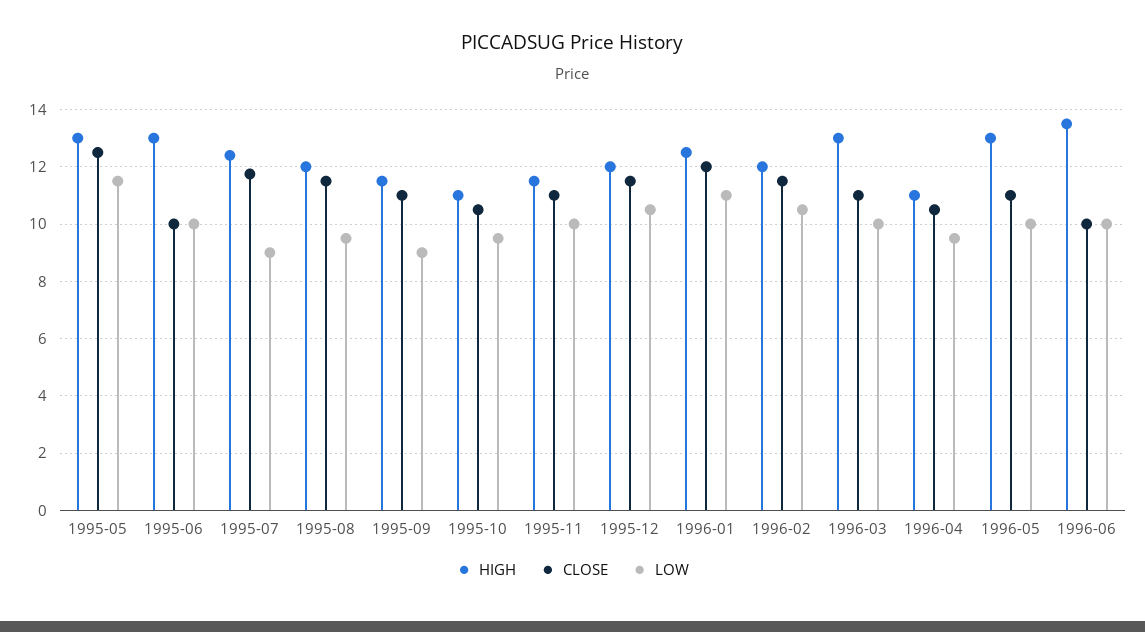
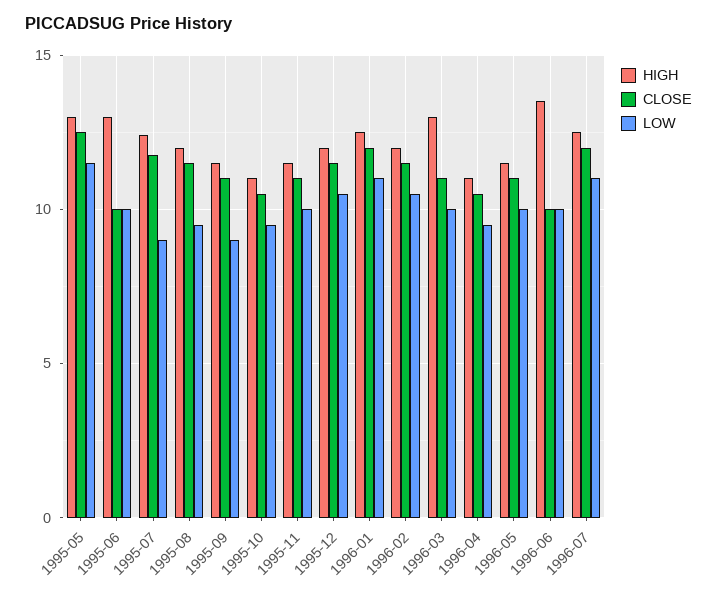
HIGH, 1996-05: 13 -> 11.5
HIGH, 1996-07: none -> 12.5
CLOSE, 1996-07: none -> 12
LOW, 1996-07: none -> 11

